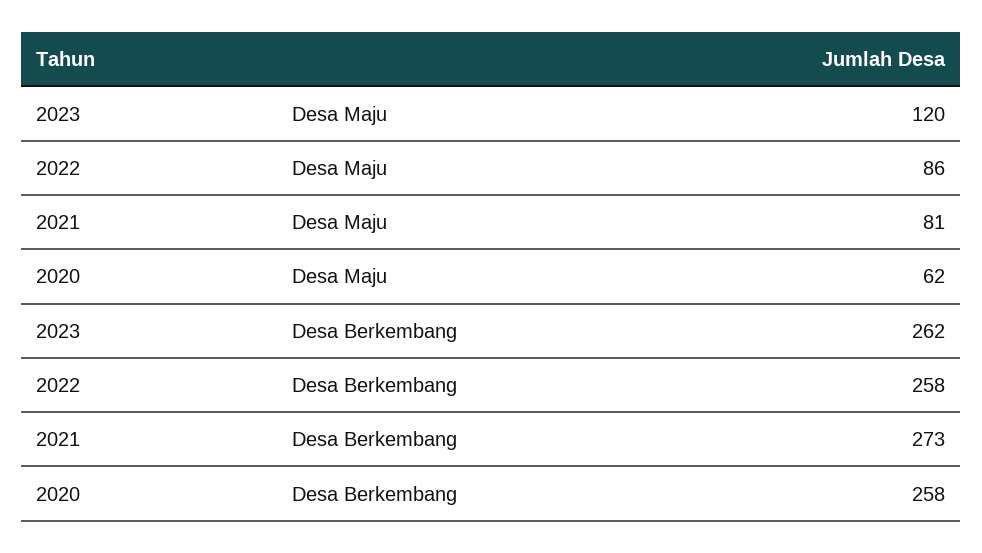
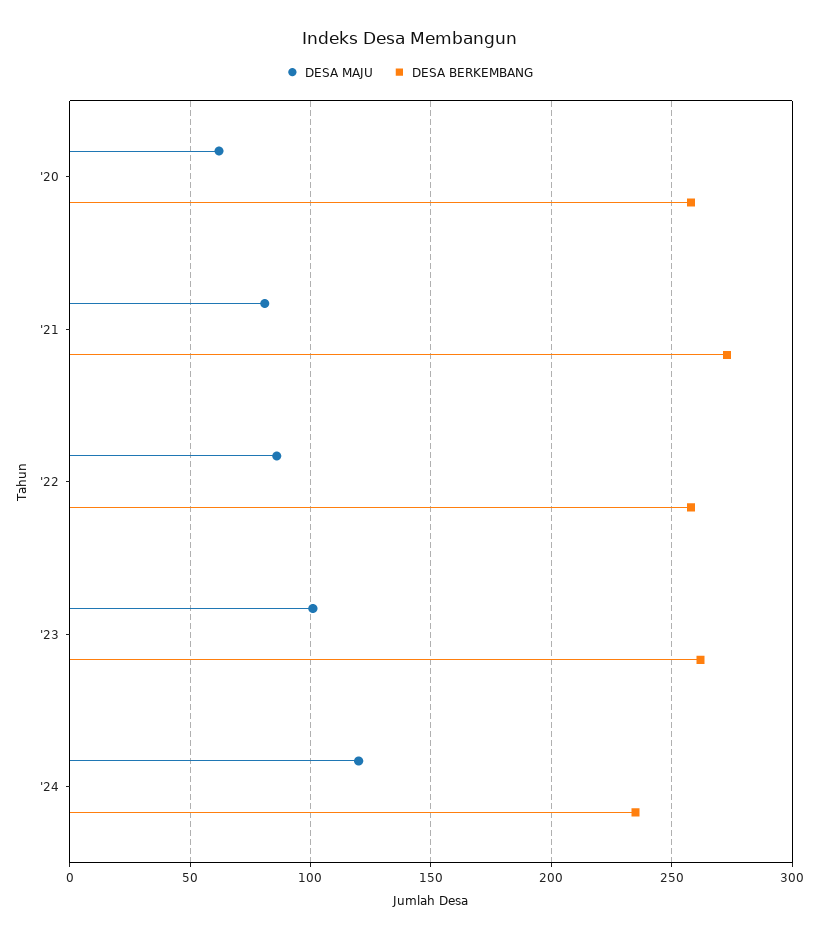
Desa Maju, 2023: 120 -> 100
Desa Maju, '24: none -> 120
Desa Berkembang, '24: none -> 235

